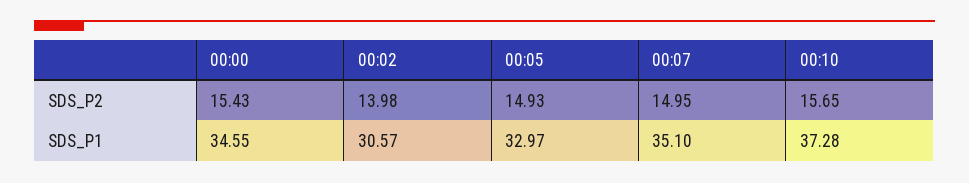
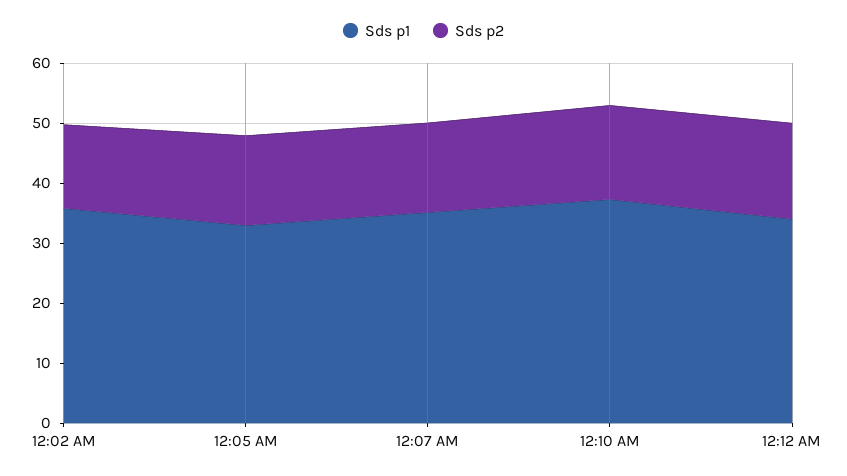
SDS_P2, 00:00: 15.43 -> none
SDS_P1, 00:00: 34.55 -> none
SDS_P1, 00:02: 30.57 -> 36
SDS_P1, 12:12 AM: none -> 34
SDS_P2, 12:12 AM: none -> 16

